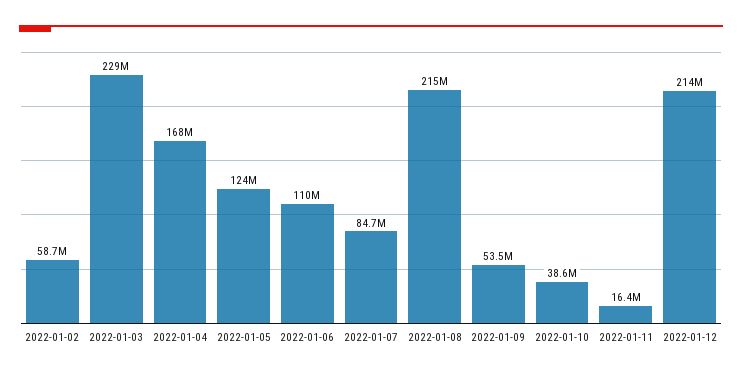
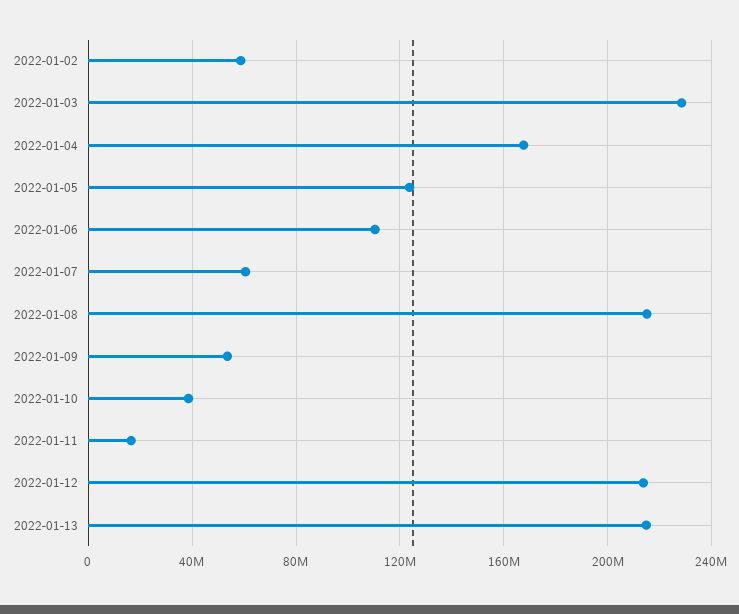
2022-01-07: 84700000 -> 60000000
2022-01-13: none -> 215000000

